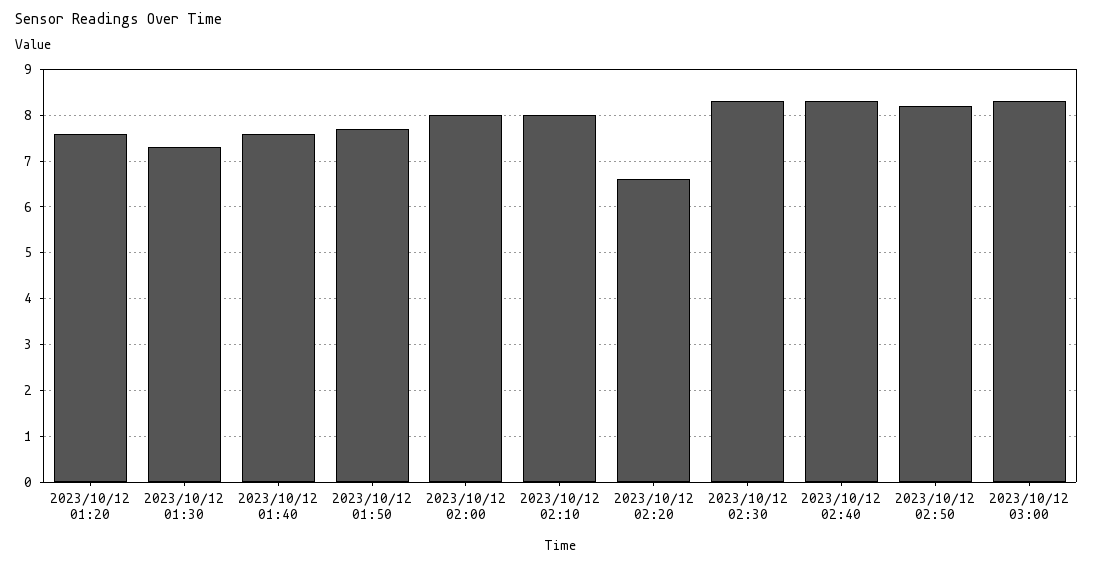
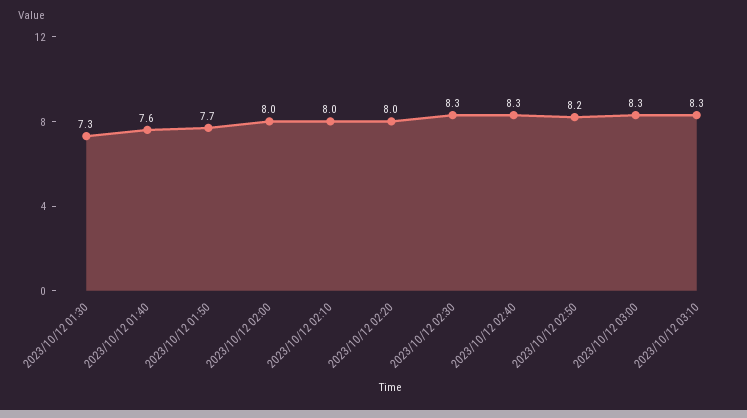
2023/10/12 01:20: 7.5 -> none
2023/10/12 02:20: 6.5 -> 8
2023/10/12 03:10: none -> 8.3

